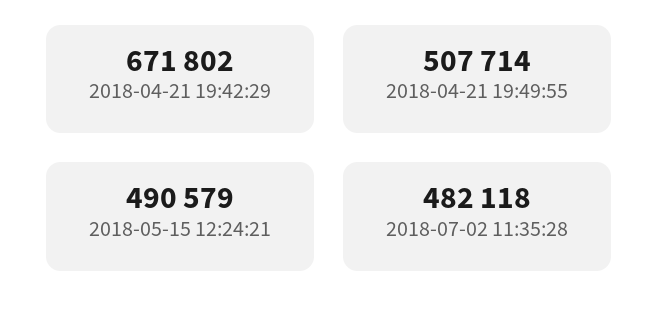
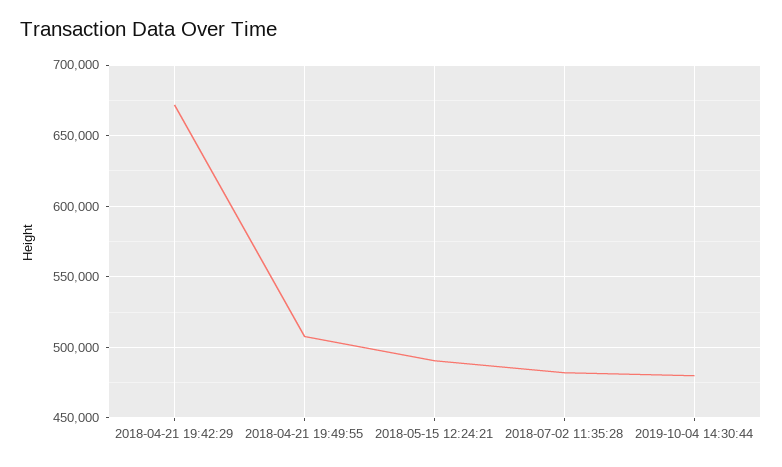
2019-10-04 14:30:44: none -> 480000

